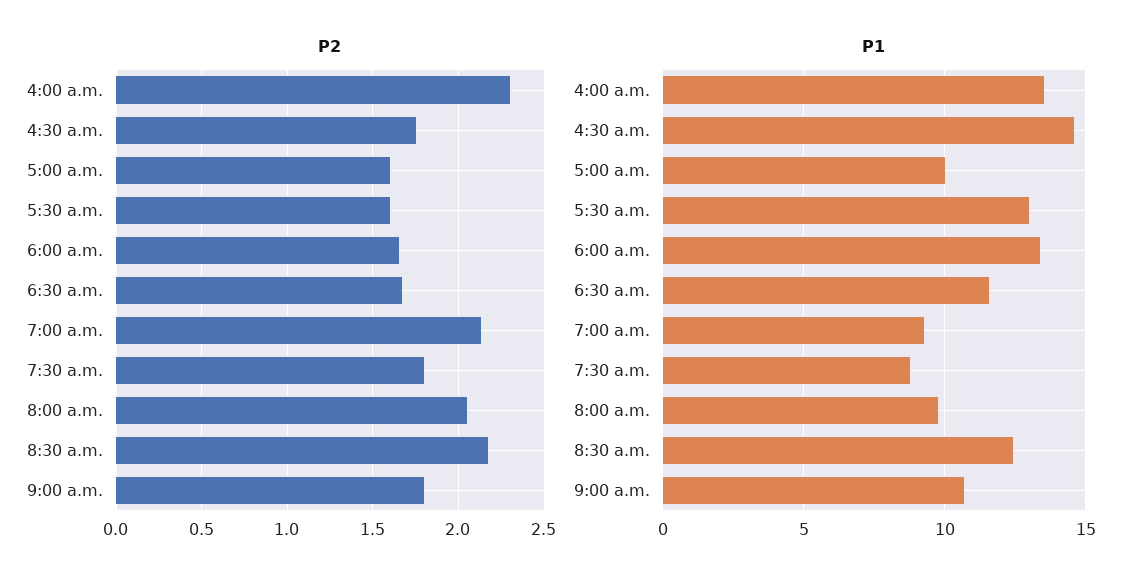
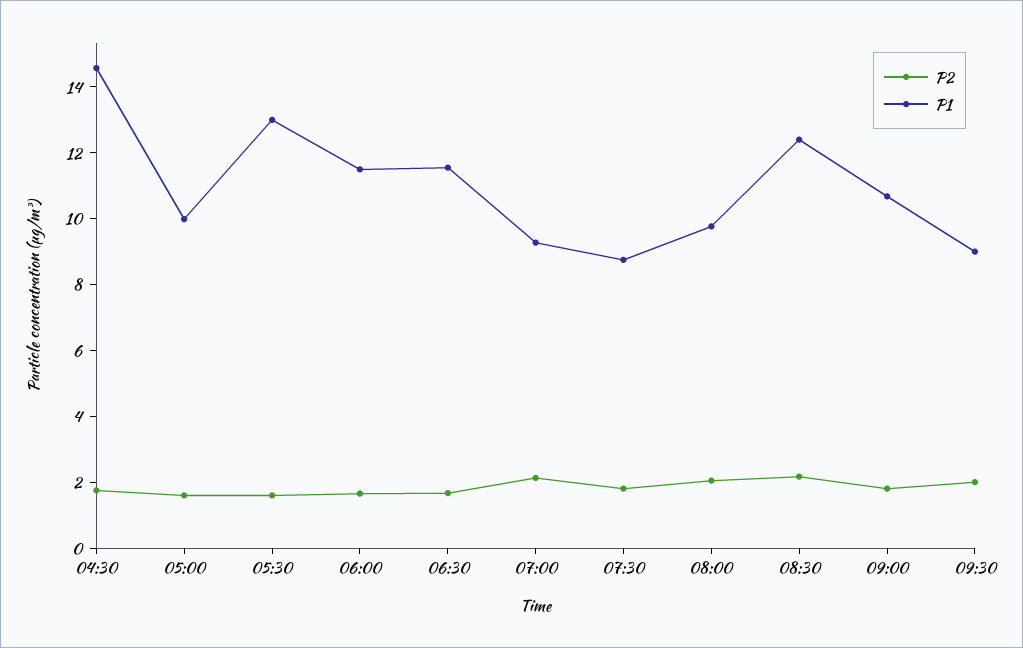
P2, 4:00 a.m.: 2.3 -> none
P1, 4:00 a.m.: 13.5 -> none
P1, 6:00 a.m.: 13.5 -> 11.5
P2, 09:30: none -> 2
P1, 09:30: none -> 9

